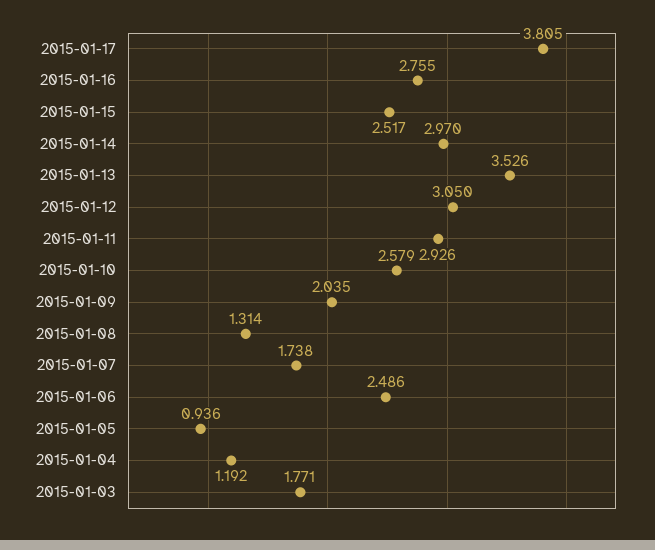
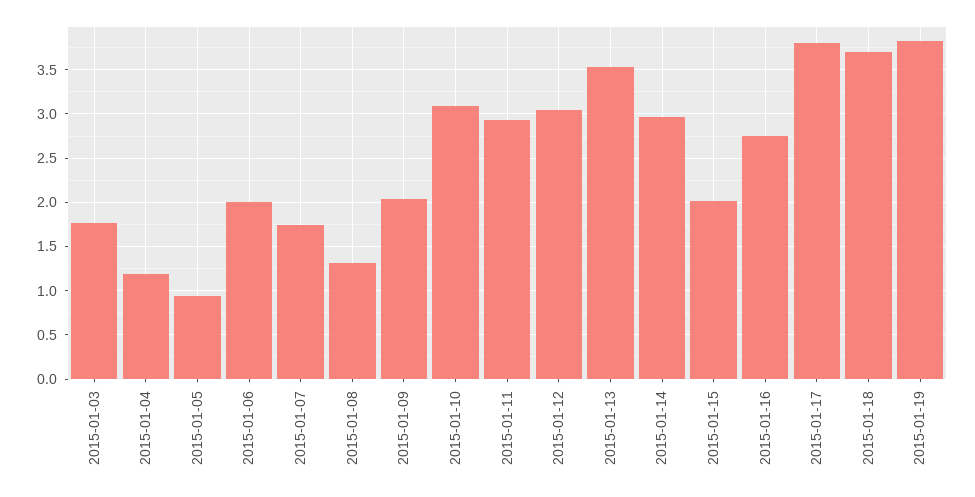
2015-01-15: 2.517 -> 2
2015-01-10: 2.579 -> 3.1
2015-01-06: 2.486 -> 2
2015-01-18: none -> 3.7
2015-01-19: none -> 3.8

